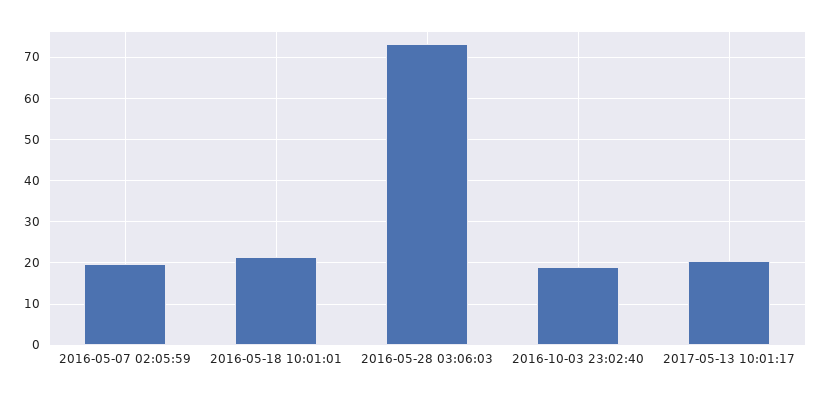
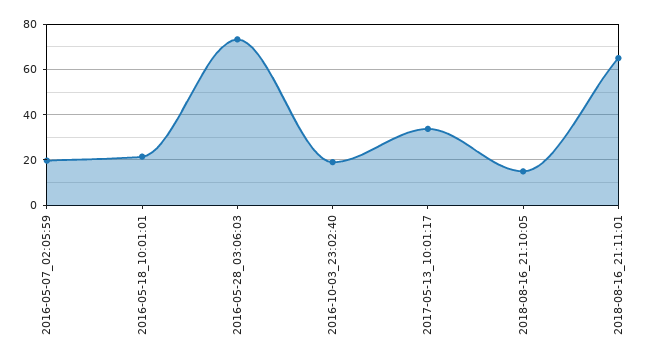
2017-05-13 10:01:17: 20 -> 35
2018-08-16_21:10:05: none -> 15
2018-08-16_21:11:01: none -> 65

